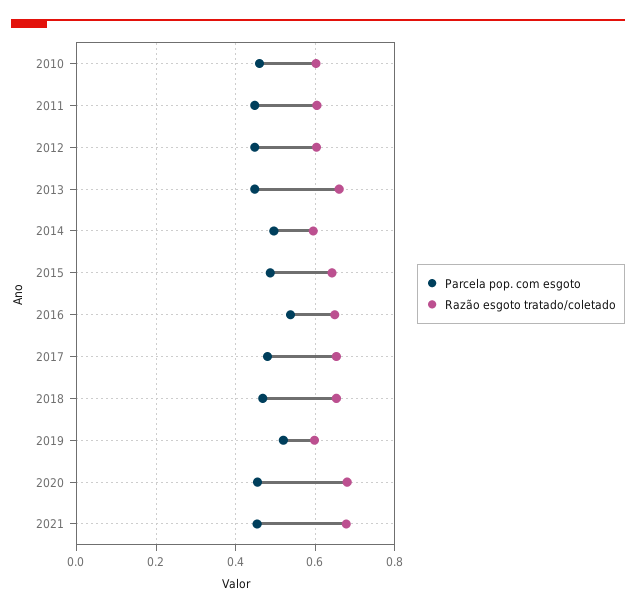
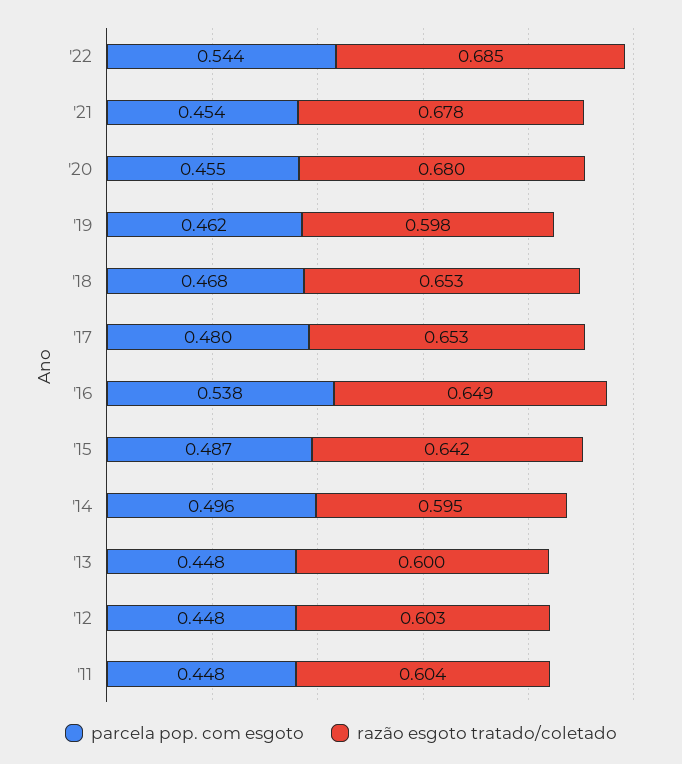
Parcela pop. com esgoto, 2010: 0.46 -> none
Razão esgoto tratado/coletado, 2010: 0.6 -> none
Razão esgoto tratado/coletado, 2013: 0.66 -> 0.6
Parcela pop. com esgoto, 2019: 0.52 -> 0.462
Parcela pop. com esgoto, '22: none -> 0.544
Razão esgoto tratado/coletado, '22: none -> 0.685

